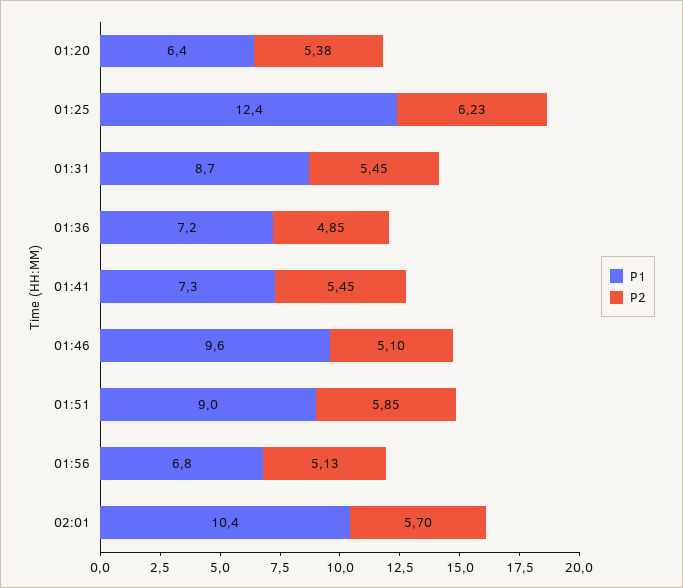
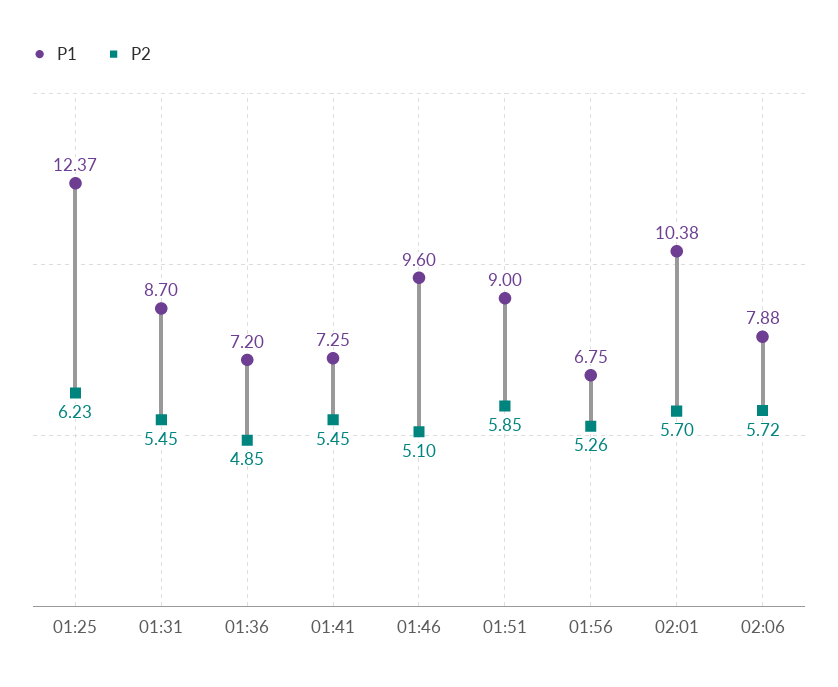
P1, 01:20: 6.4 -> none
P2, 01:20: 5.38 -> none
P2, 01:56: 5.13 -> 5.26
P1, 02:06: none -> 7.88
P2, 02:06: none -> 5.72

